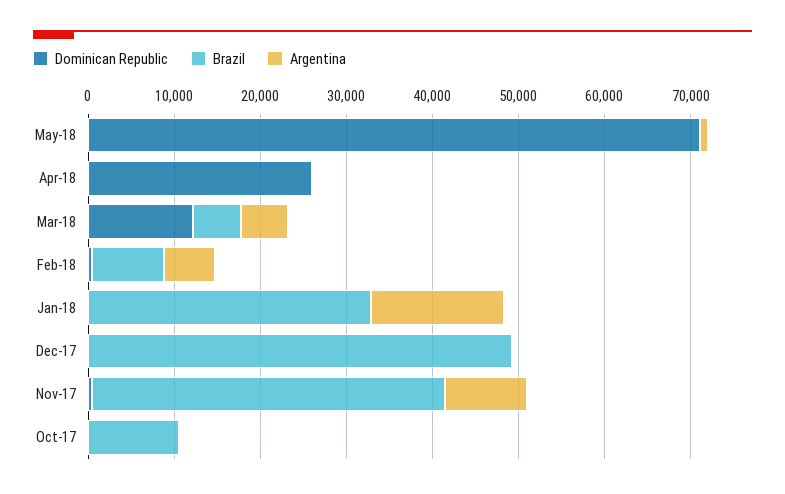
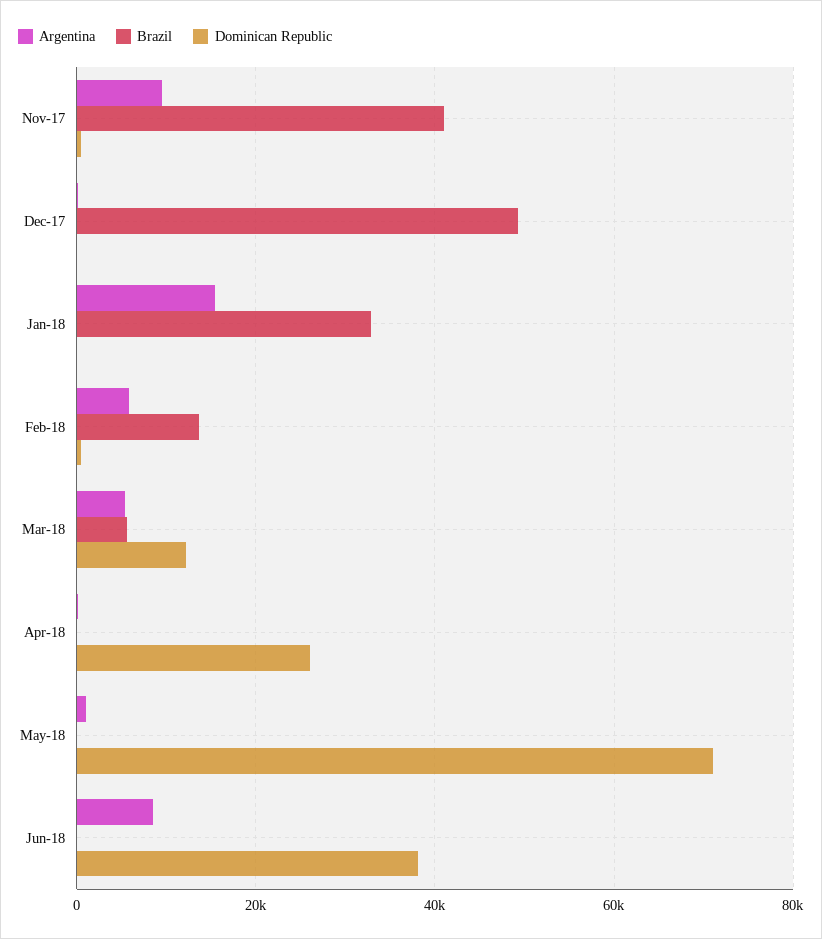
Brazil, Feb-18: 8000 -> 14000
Dominican Republic, Oct-17: 0 -> none
Brazil, Oct-17: 10000 -> none
Argentina, Oct-17: 0 -> none
Argentina, Jun-18: none -> 8000
Brazil, Jun-18: none -> 0
Dominican Republic, Jun-18: none -> 38000

